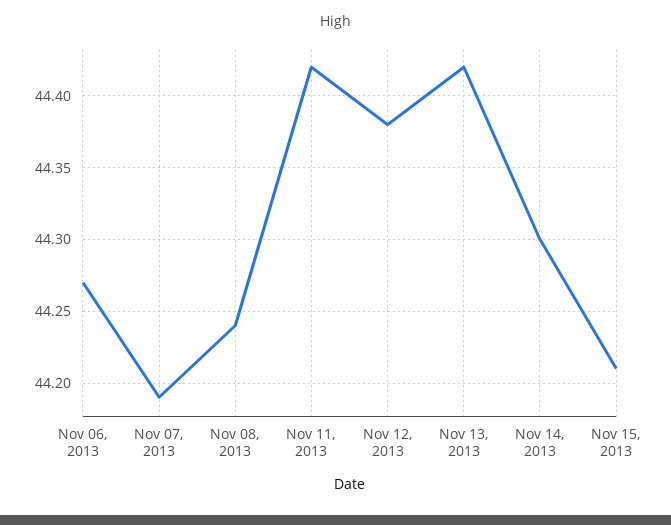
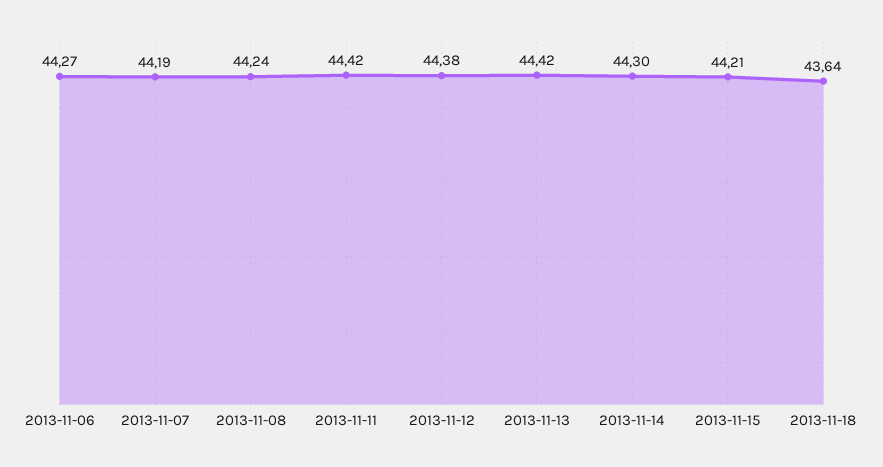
2013-11-18: none -> 43.64

